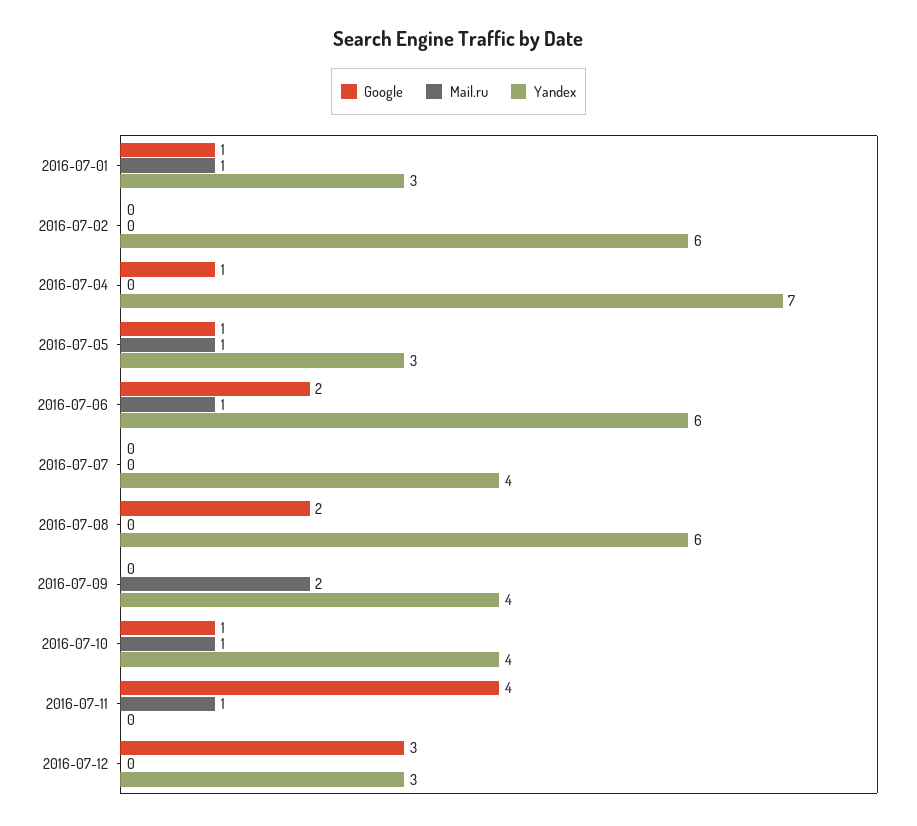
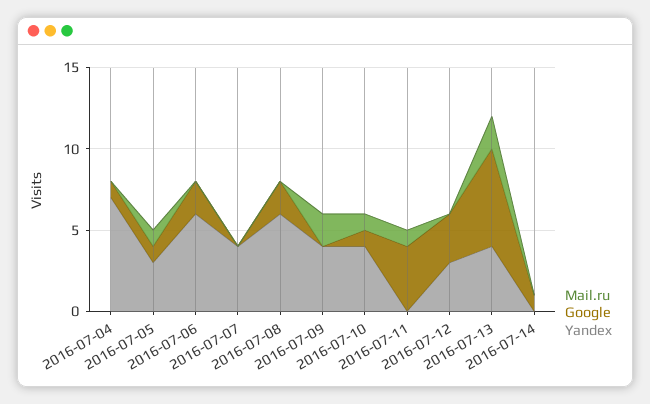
Google, 2016-07-01: 1 -> none
Mail.ru, 2016-07-01: 1 -> none
Yandex, 2016-07-01: 3 -> none
Google, 2016-07-02: 0 -> none
Mail.ru, 2016-07-02: 0 -> none
Yandex, 2016-07-02: 6 -> none
Mail.ru, 2016-07-06: 1 -> 0
Mail.ru, 2016-07-13: none -> 2
Google, 2016-07-13: none -> 6
Yandex, 2016-07-13: none -> 4
Mail.ru, 2016-07-14: none -> 0
Google, 2016-07-14: none -> 1
Yandex, 2016-07-14: none -> 0

